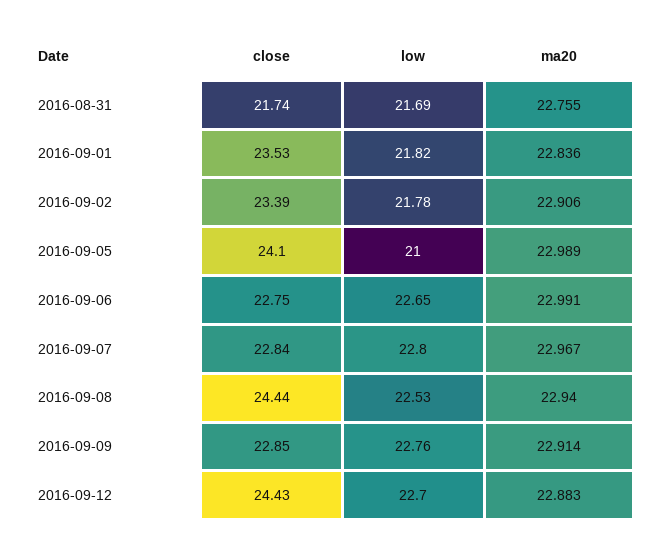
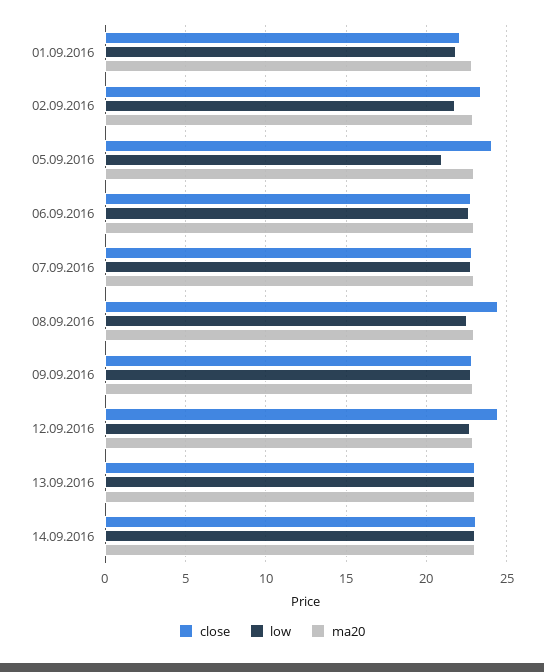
close, 2016-08-31: 21.74 -> none
low, 2016-08-31: 21.69 -> none
ma20, 2016-08-31: 22.755 -> none
close, 2016-09-01: 23.53 -> 22
close, 13.09.2016: none -> 23
low, 13.09.2016: none -> 23
ma20, 13.09.2016: none -> 23
close, 14.09.2016: none -> 23
low, 14.09.2016: none -> 23
ma20, 14.09.2016: none -> 23

